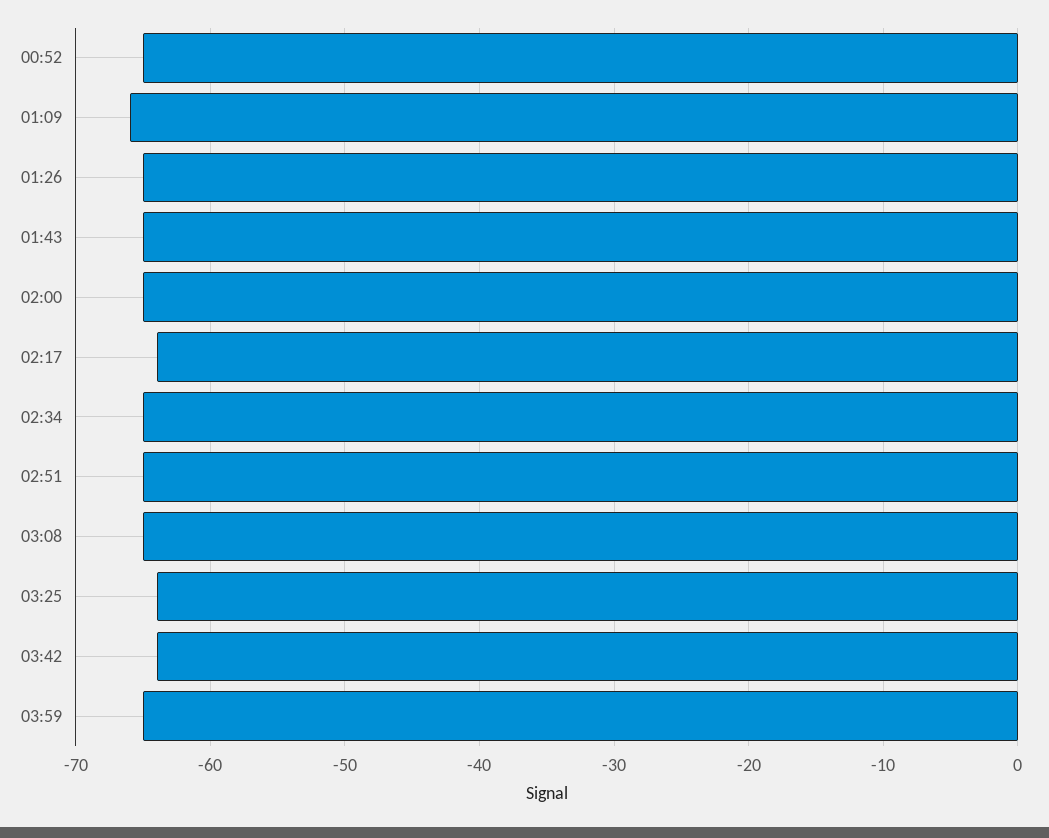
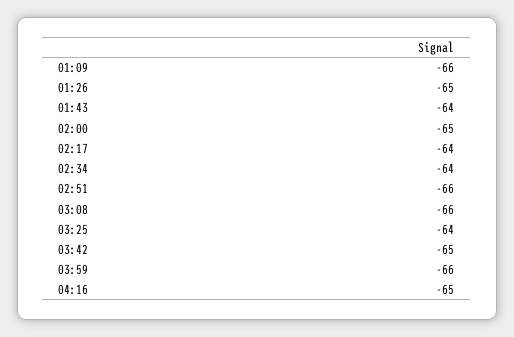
00:52: -65 -> none
01:43: -65 -> -64
02:34: -65 -> -64
02:51: -65 -> -66
03:08: -65 -> -66
03:42: -64 -> -65
03:59: -65 -> -66
04:16: none -> -65

